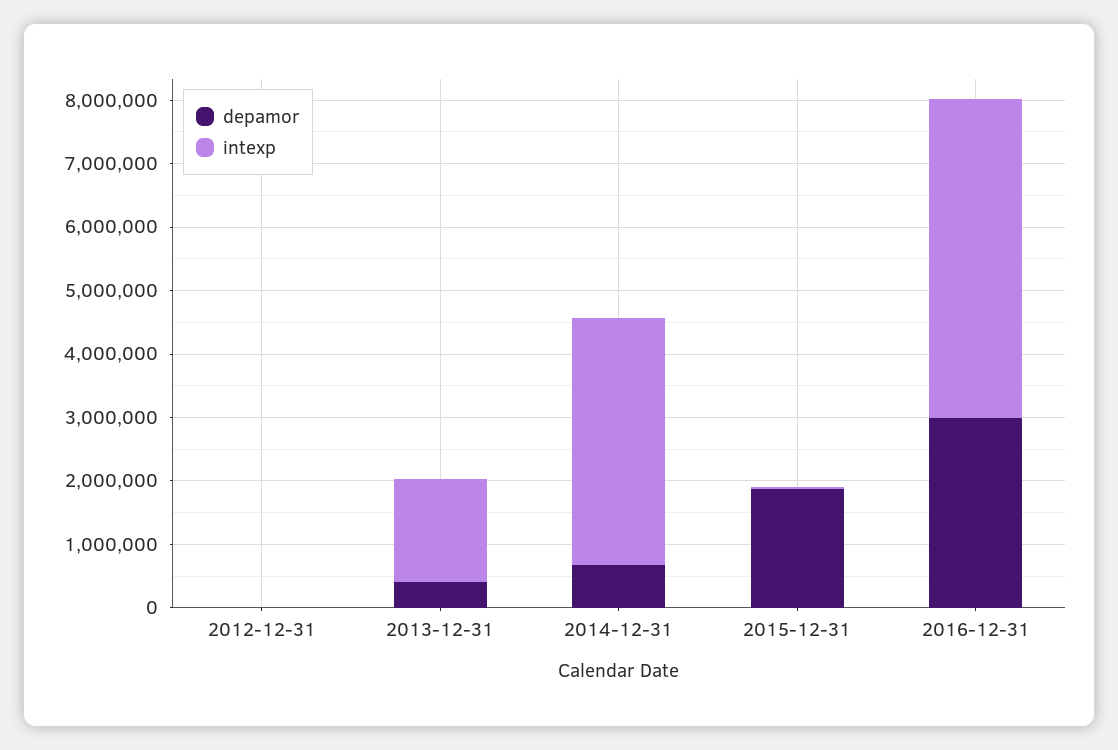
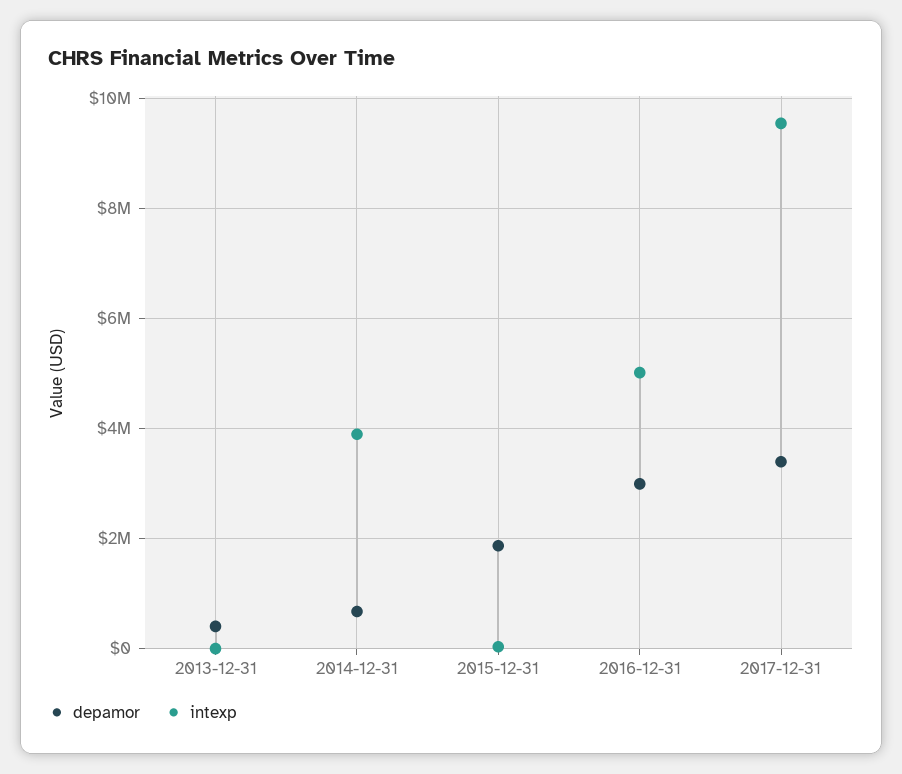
depamor, 2012-12-31: 0 -> none
intexp, 2012-12-31: 0 -> none
intexp, 2013-12-31: 1600000 -> 0
depamor, 2017-12-31: none -> 3400000
intexp, 2017-12-31: none -> 9600000

